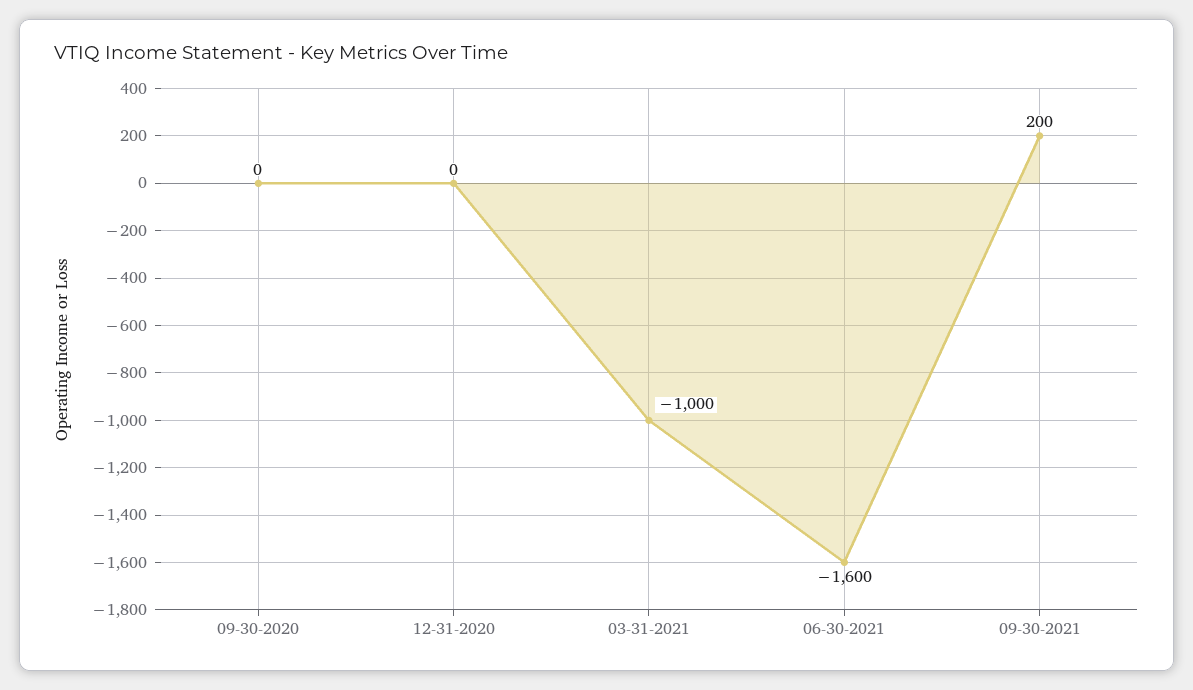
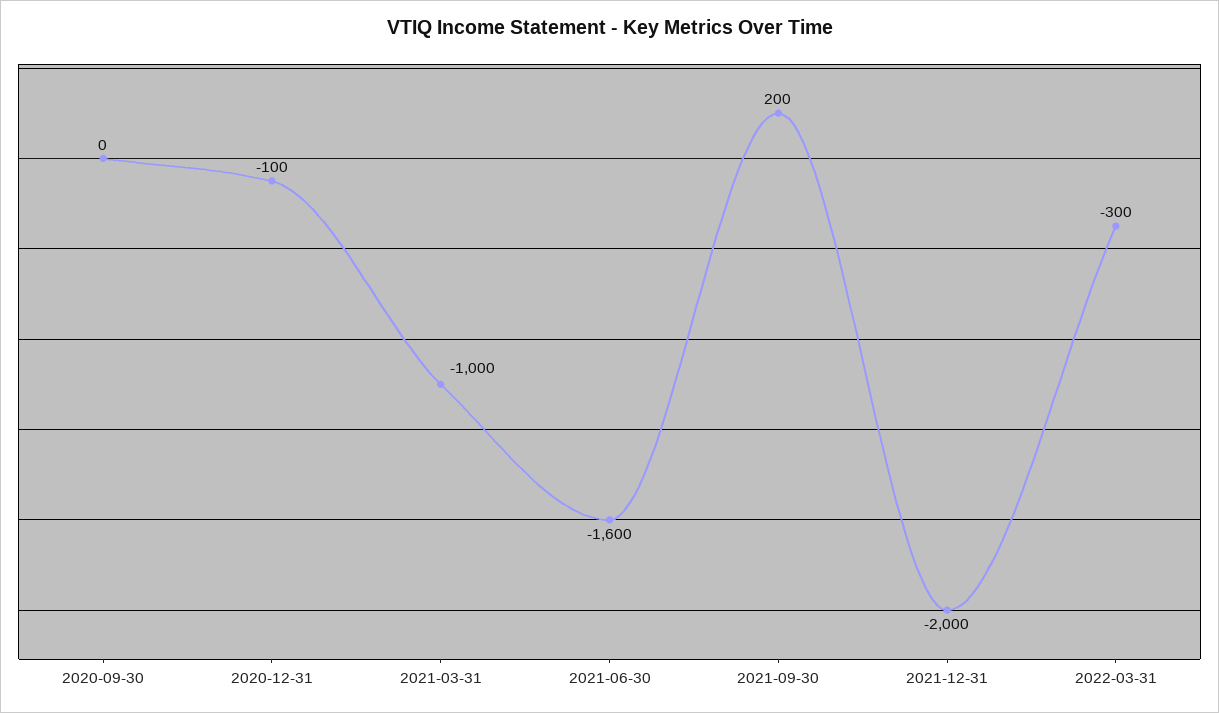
12-31-2020: 0 -> -100
2021-12-31: none -> -2000
2022-03-31: none -> -300

